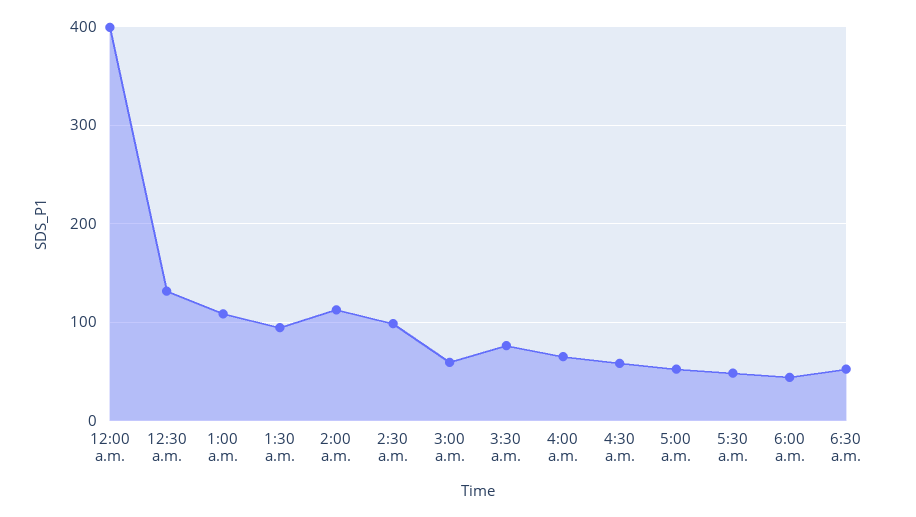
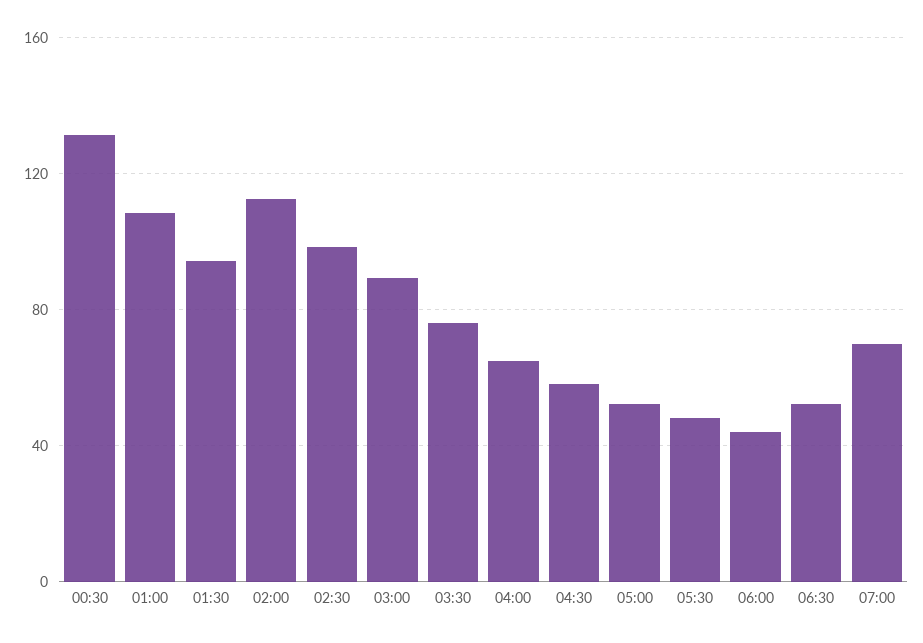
12:00 a.m.: 400 -> none
3:00 a.m.: 60 -> 90
07:00: none -> 70

